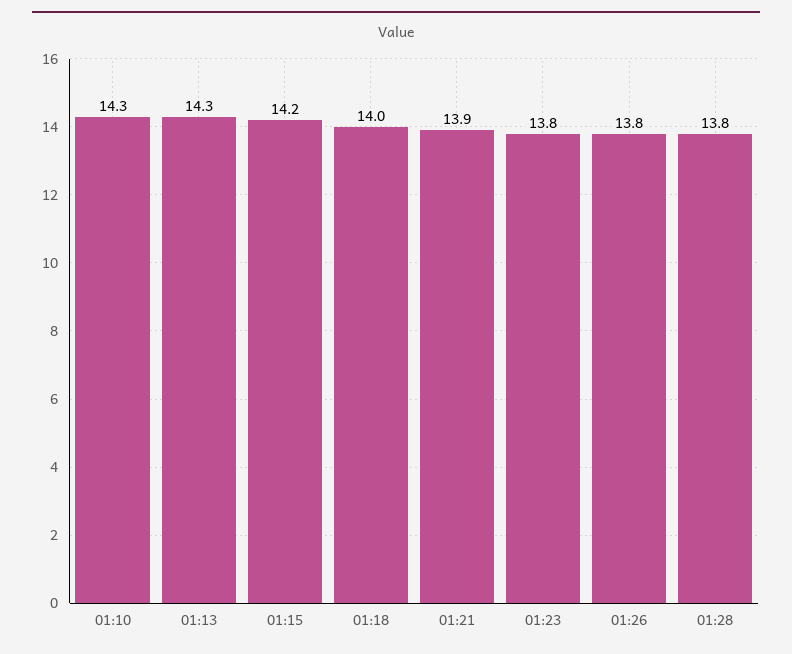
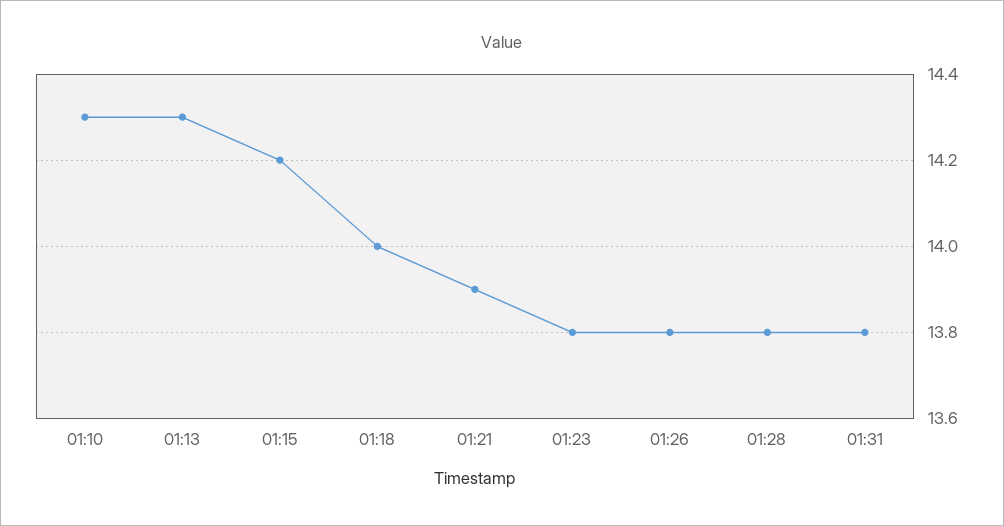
01:31: none -> 13.8

